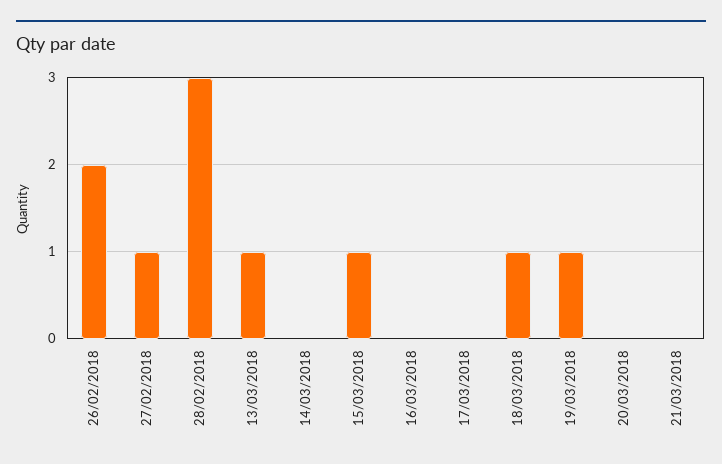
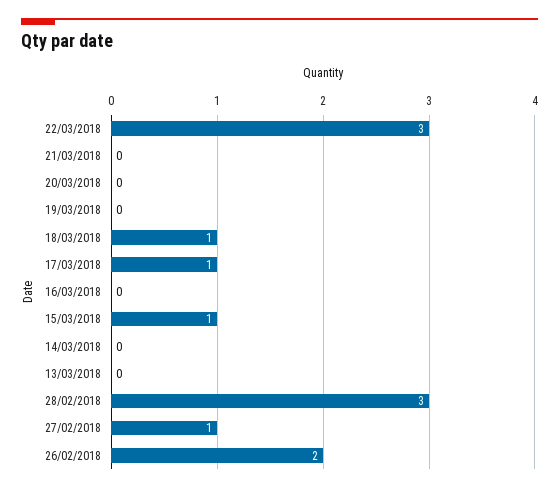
13/03/2018: 1 -> 0
17/03/2018: 0 -> 1
19/03/2018: 1 -> 0
22/03/2018: none -> 3

